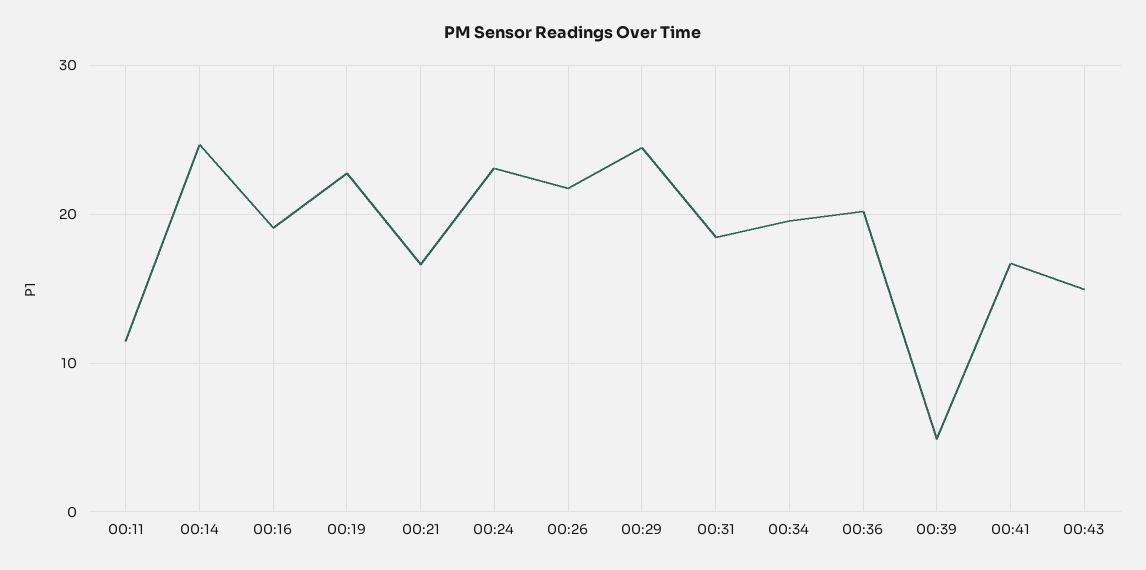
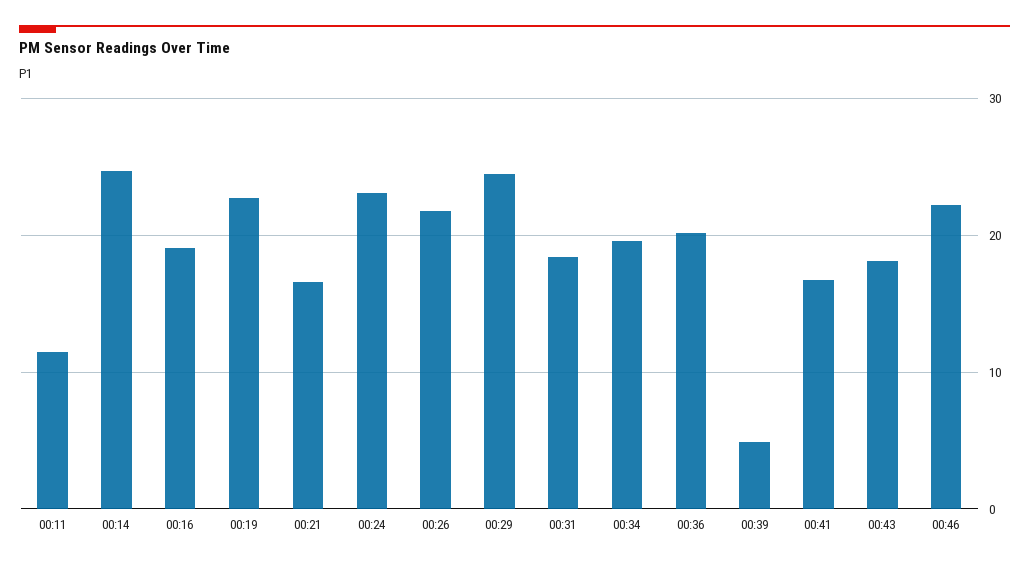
00:43: 15 -> 18
00:46: none -> 22

